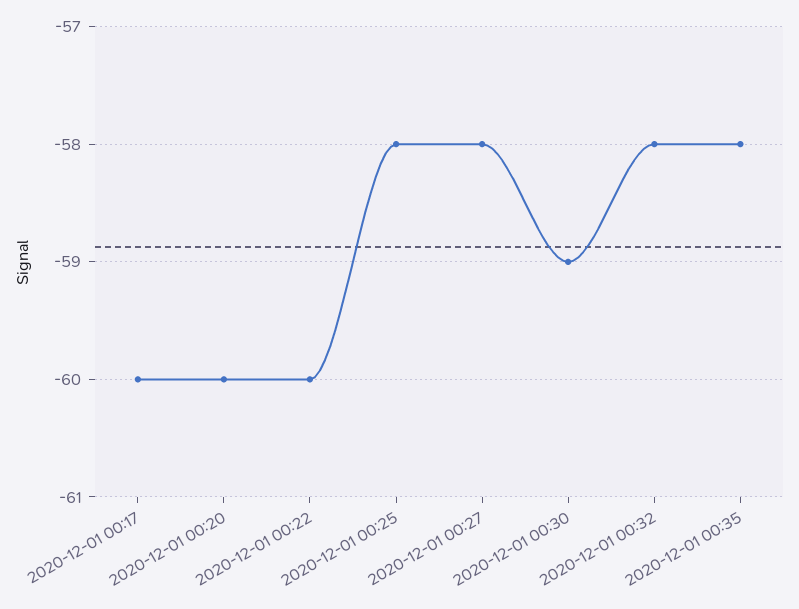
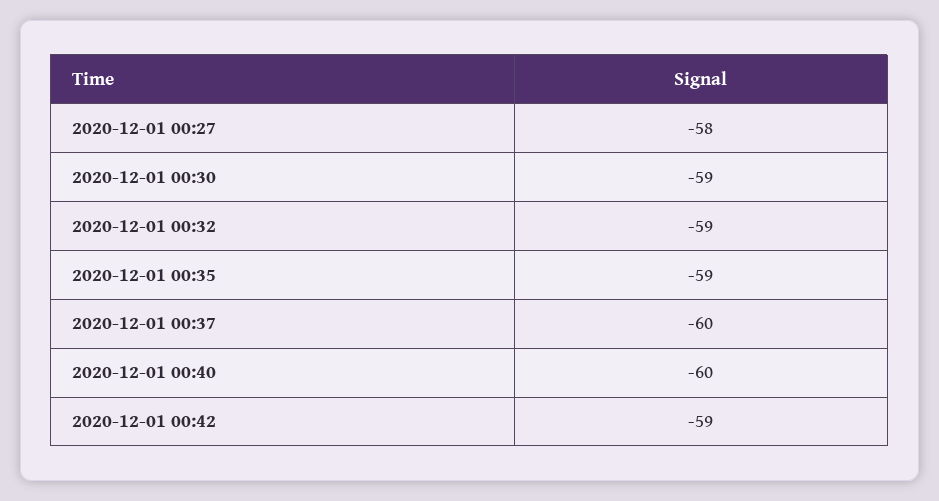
2020-12-01 00:17: -60 -> none
2020-12-01 00:20: -60 -> none
2020-12-01 00:22: -60 -> none
2020-12-01 00:25: -58 -> none
2020-12-01 00:32: -58 -> -59
2020-12-01 00:35: -58 -> -59
2020-12-01 00:37: none -> -60
2020-12-01 00:40: none -> -60
2020-12-01 00:42: none -> -59

